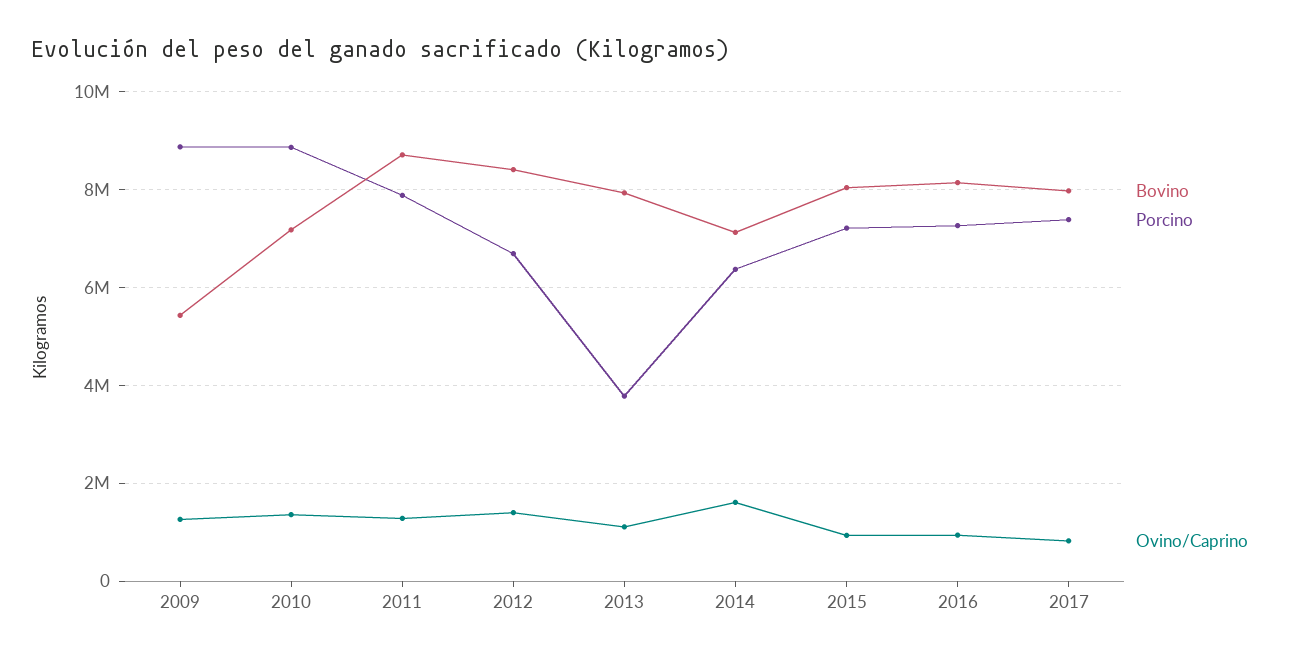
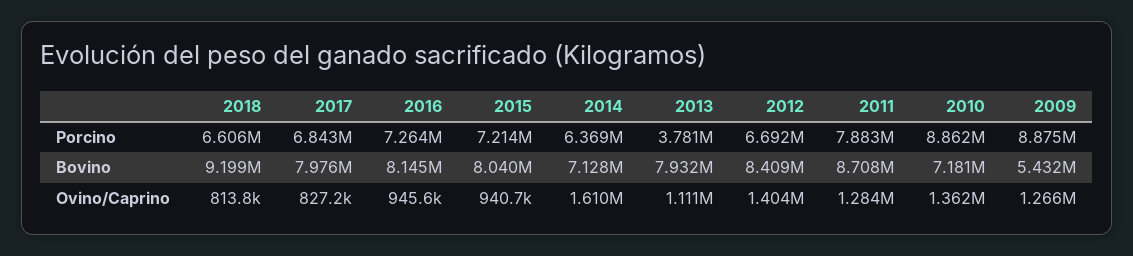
Porcino, 2017: 7400000 -> 6843000
Porcino, 2018: none -> 6606000
Bovino, 2018: none -> 9199000
Ovino/Caprino, 2018: none -> 813800

